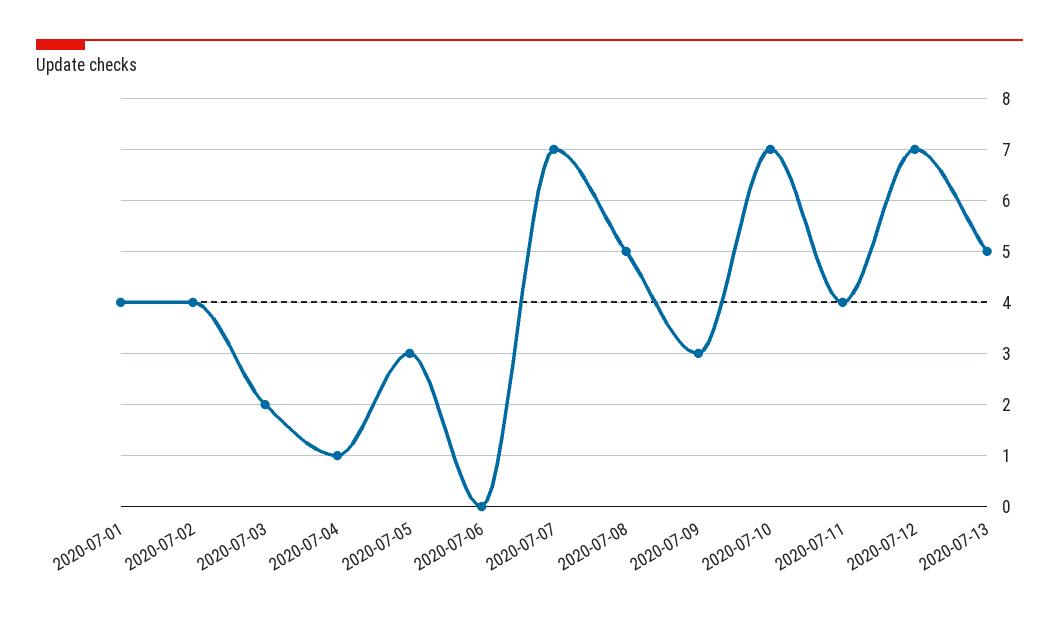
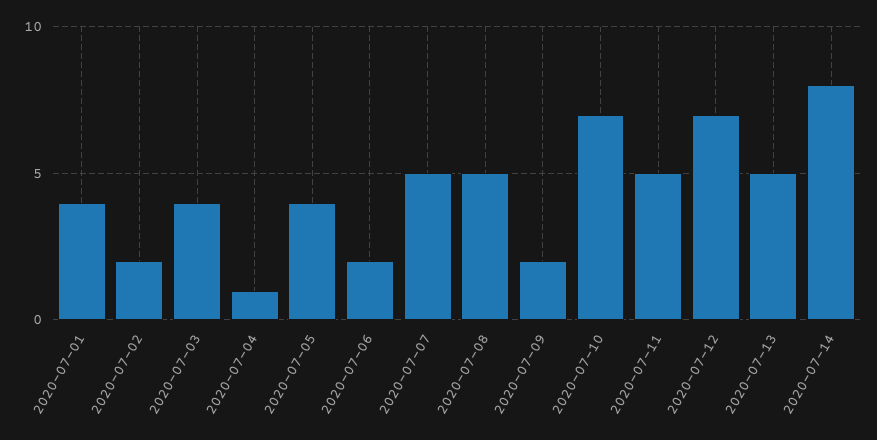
2020-07-02: 4 -> 2
2020-07-03: 2 -> 4
2020-07-05: 3 -> 4
2020-07-06: 0 -> 2
2020-07-07: 7 -> 5
2020-07-09: 3 -> 2
2020-07-11: 4 -> 5
2020-07-14: none -> 8

